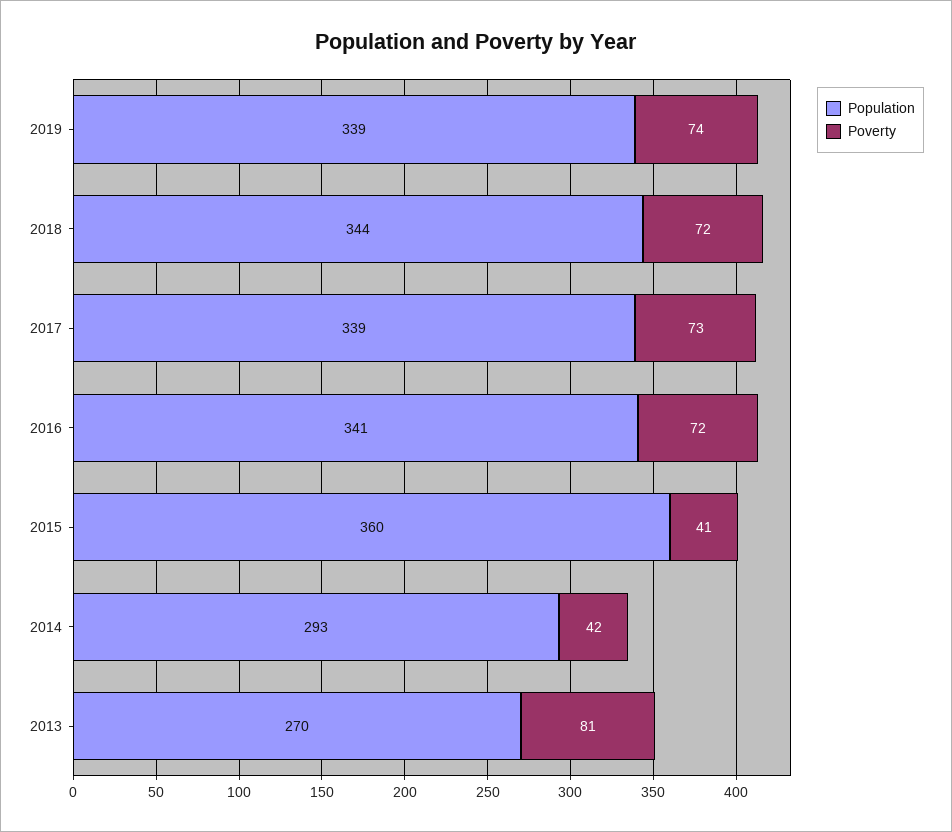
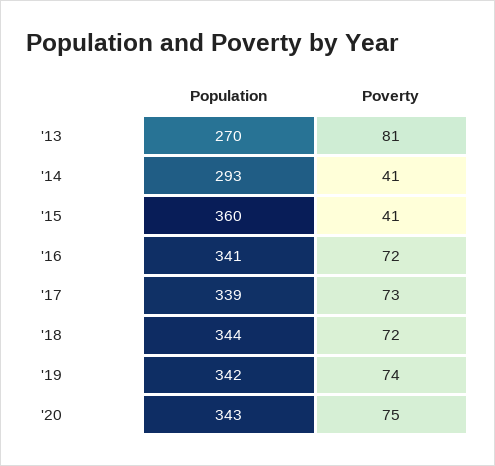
Population, 2019: 339 -> 342
Poverty, 2014: 42 -> 41
Population, '20: none -> 343
Poverty, '20: none -> 75

